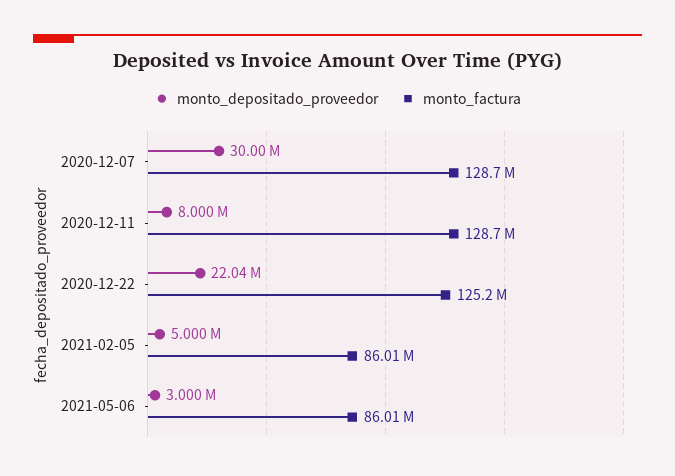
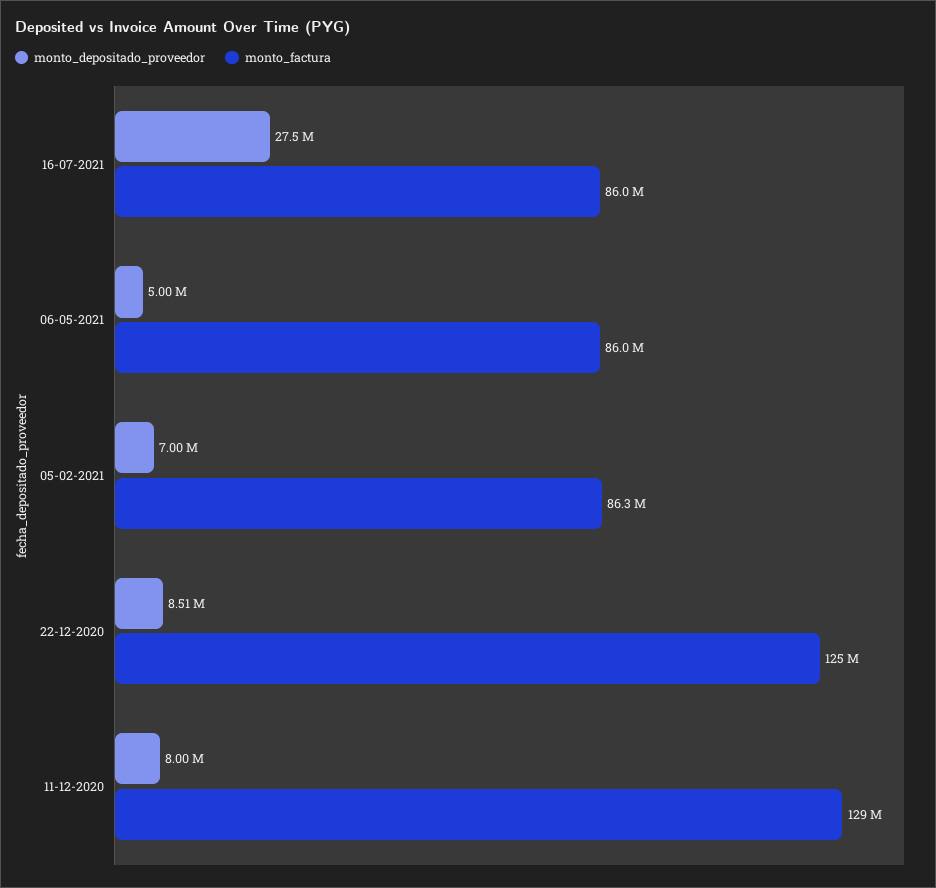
monto_depositado_proveedor, 2020-12-07: 30000000 -> none
monto_factura, 2020-12-07: 128700000 -> none
monto_depositado_proveedor, 2020-12-22: 22040000 -> 8510000
monto_depositado_proveedor, 2021-02-05: 5000000 -> 7000000
monto_factura, 2021-02-05: 86010000 -> 86300000
monto_depositado_proveedor, 2021-05-06: 3000000 -> 5000000
monto_depositado_proveedor, 16-07-2021: none -> 27500000
monto_factura, 16-07-2021: none -> 86000000

